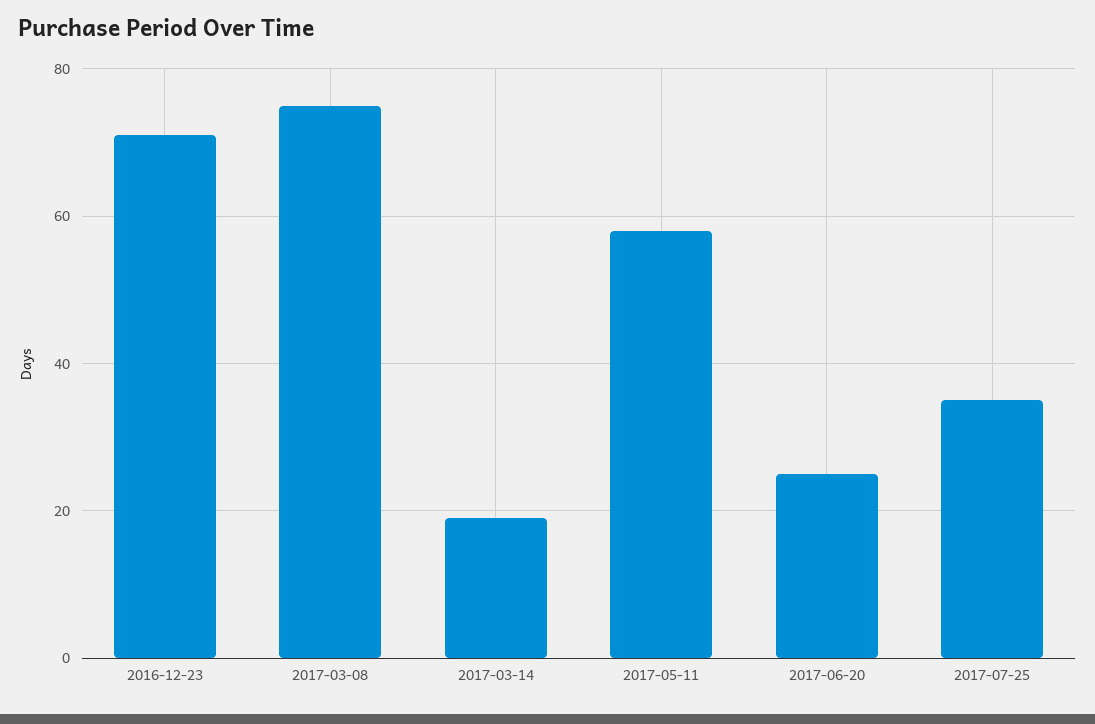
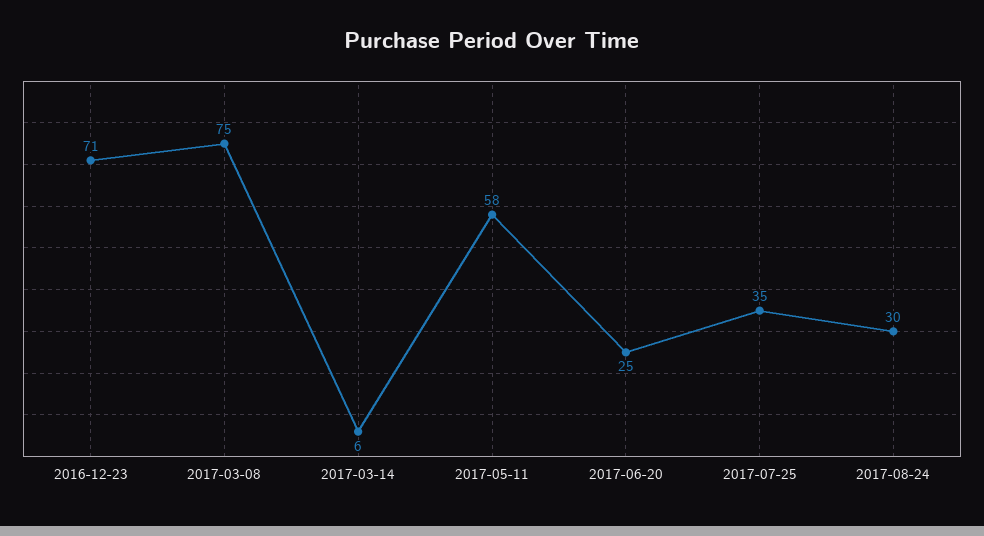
2017-03-14: 20 -> 6
2017-08-24: none -> 30

